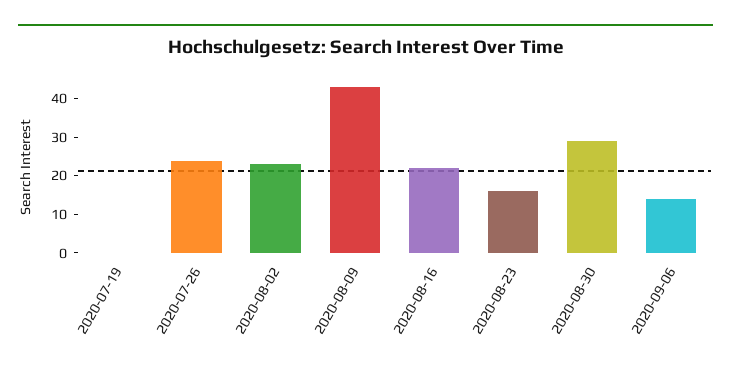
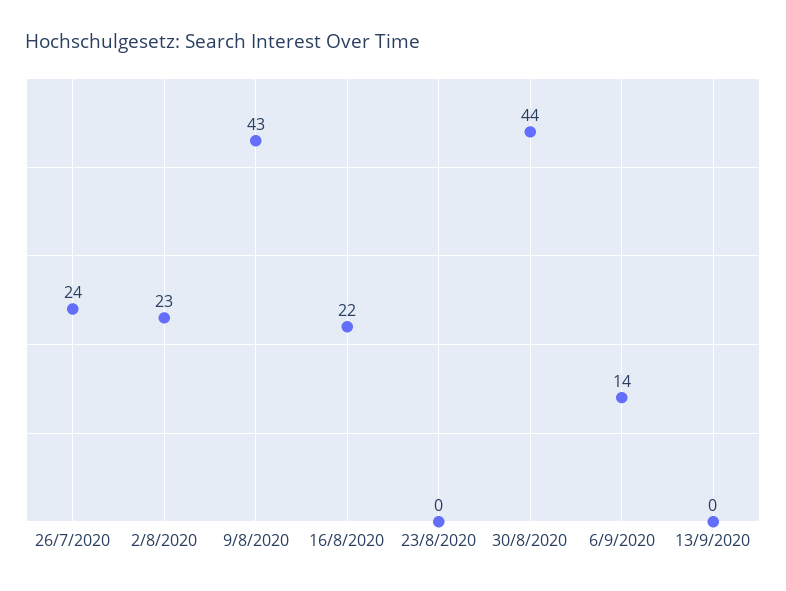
2020-07-19: 0 -> none
2020-08-23: 15 -> 0
2020-08-30: 30 -> 44
13/9/2020: none -> 0

